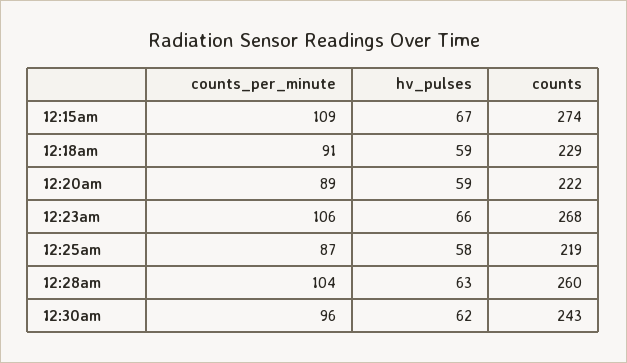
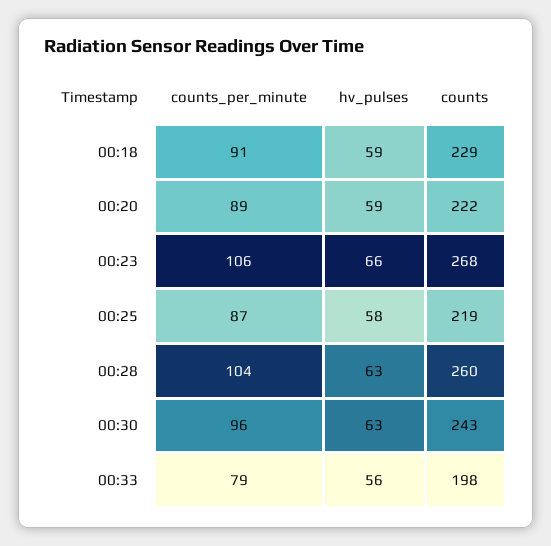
counts_per_minute, 12:15am: 109 -> none
hv_pulses, 12:15am: 67 -> none
counts, 12:15am: 274 -> none
hv_pulses, 12:30am: 62 -> 63
counts_per_minute, 00:33: none -> 79
hv_pulses, 00:33: none -> 56
counts, 00:33: none -> 198

